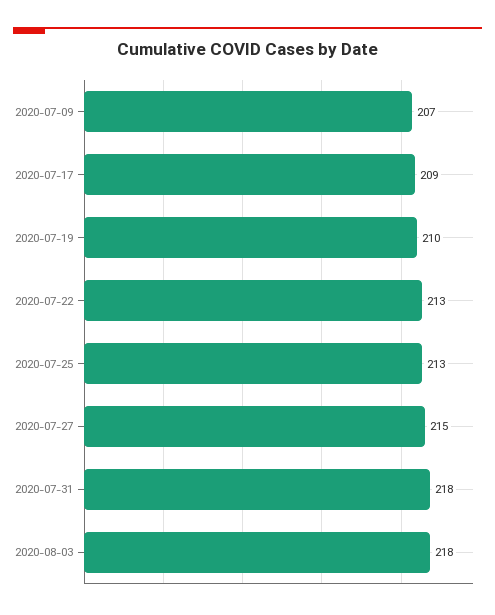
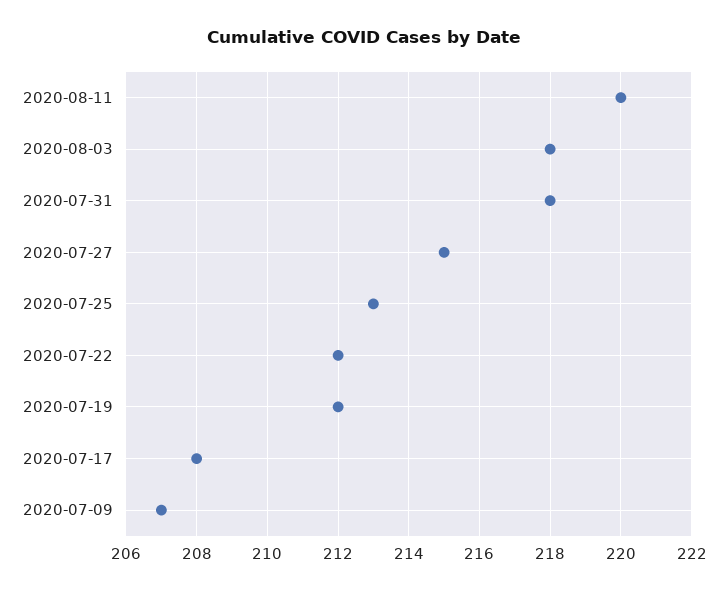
2020-07-17: 209 -> 208
2020-07-19: 210 -> 212
2020-07-22: 213 -> 212
2020-08-11: none -> 220

